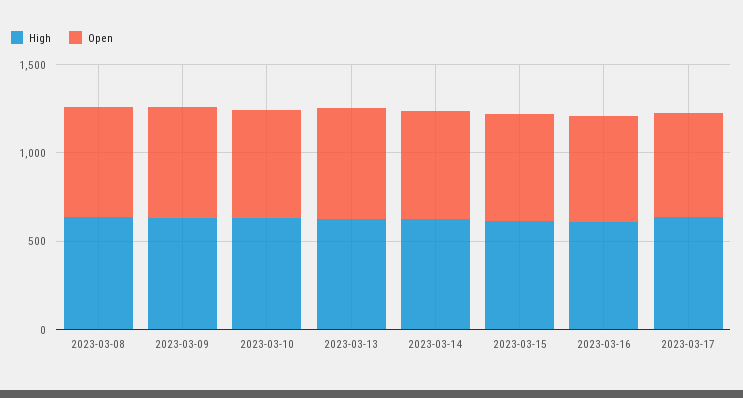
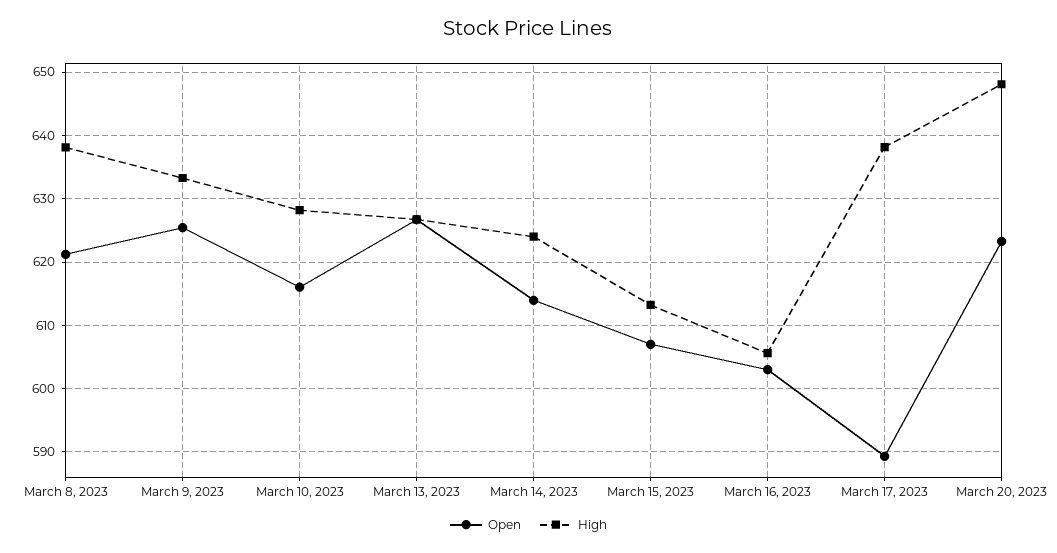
Open, March 20, 2023: none -> 623
High, March 20, 2023: none -> 648

